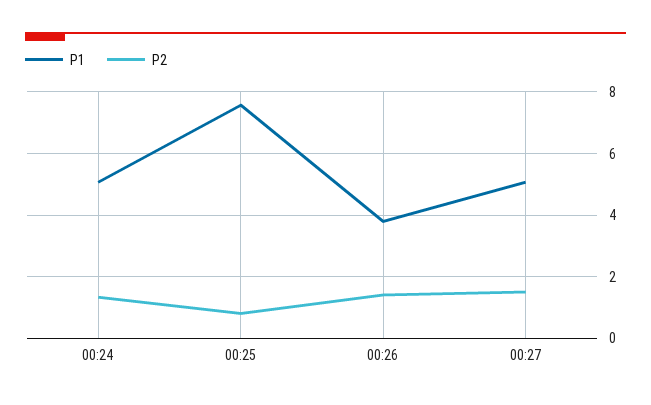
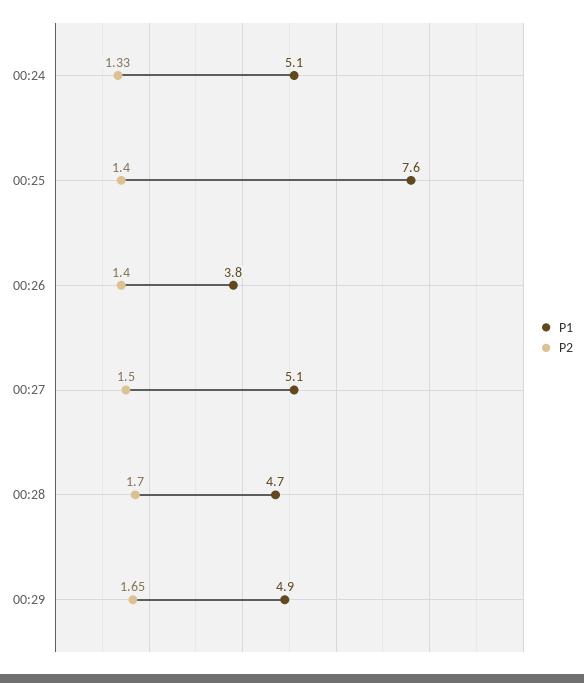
P2, 00:25: 0.8 -> 1.4
P1, 00:28: none -> 4.7
P2, 00:28: none -> 1.7
P1, 00:29: none -> 4.9
P2, 00:29: none -> 1.65

